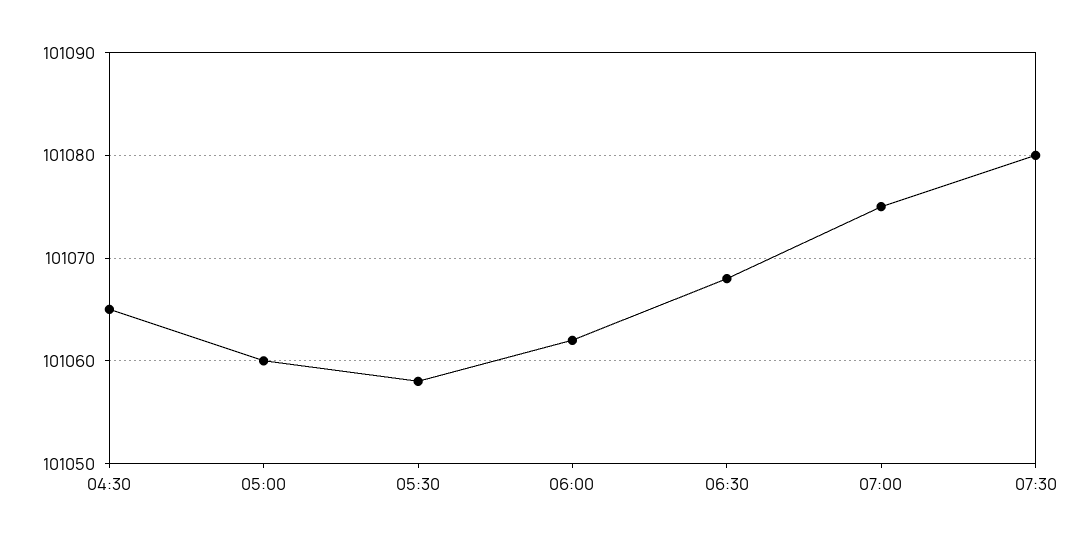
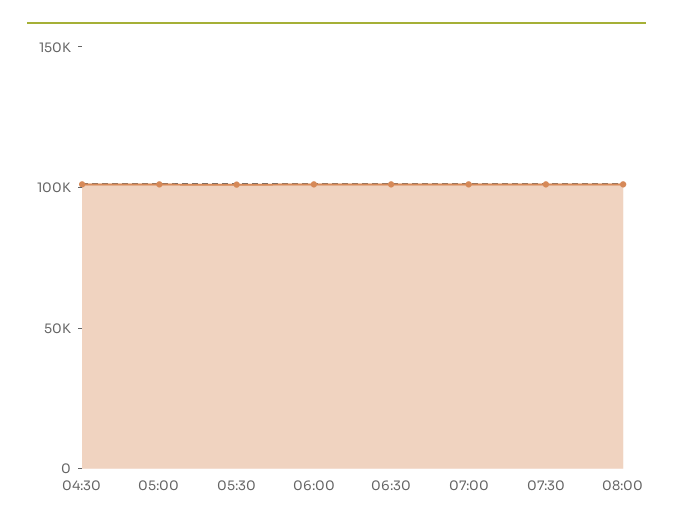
08:00: none -> 100000

